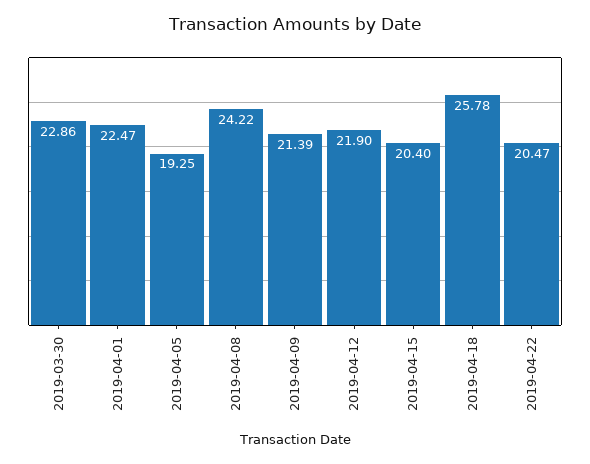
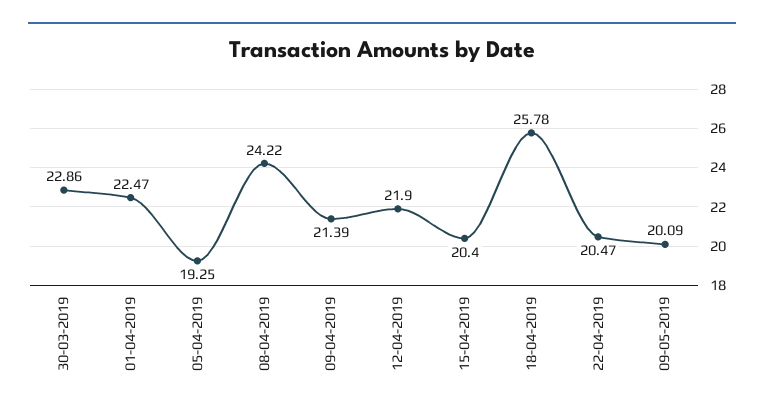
09-05-2019: none -> 20.09

